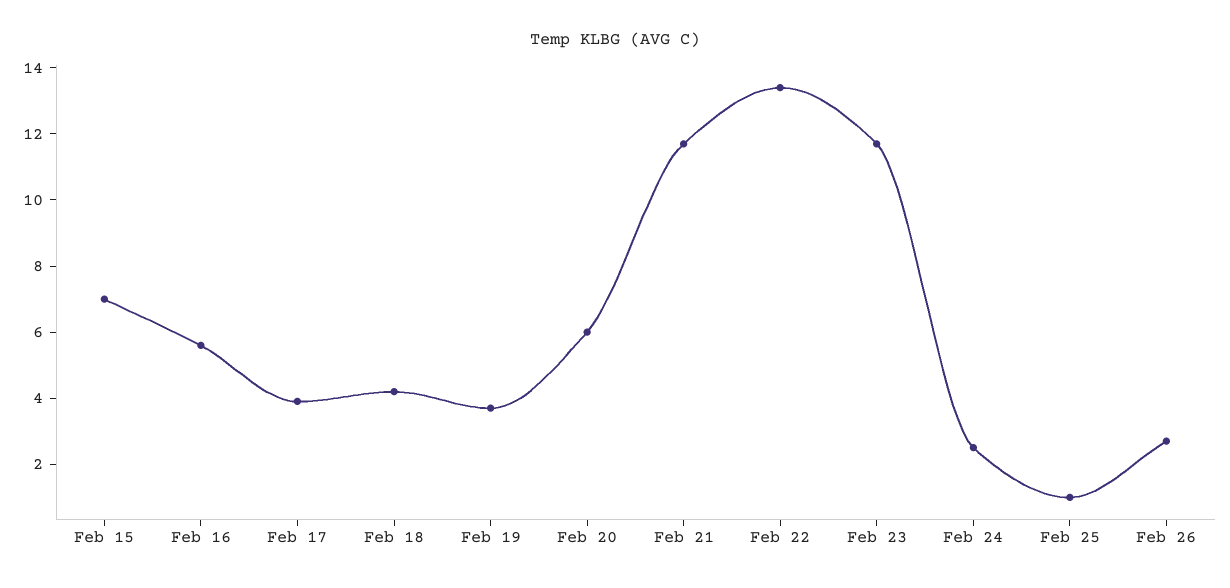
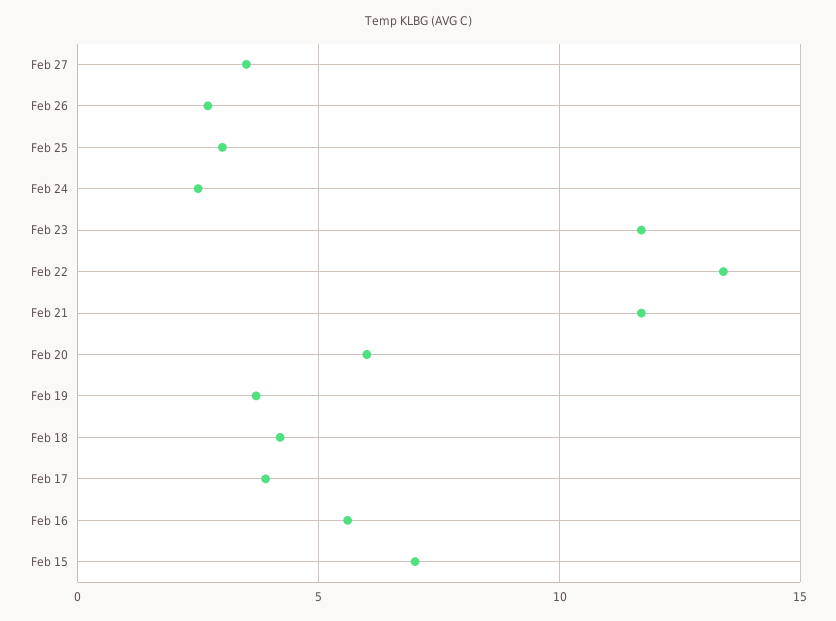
Feb 25: 1 -> 3
Feb 27: none -> 3.5

